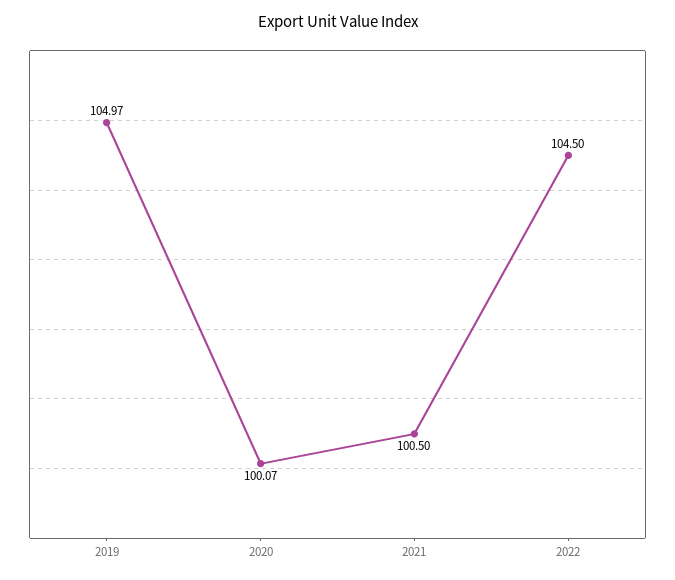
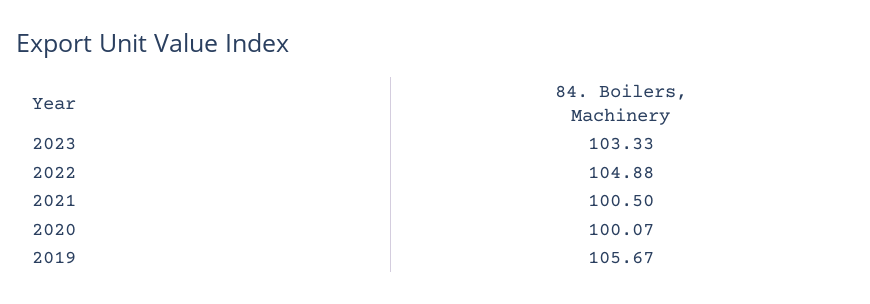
2019: 104.97 -> 105.67
2022: 104.5 -> 104.88
2023: none -> 103.33

